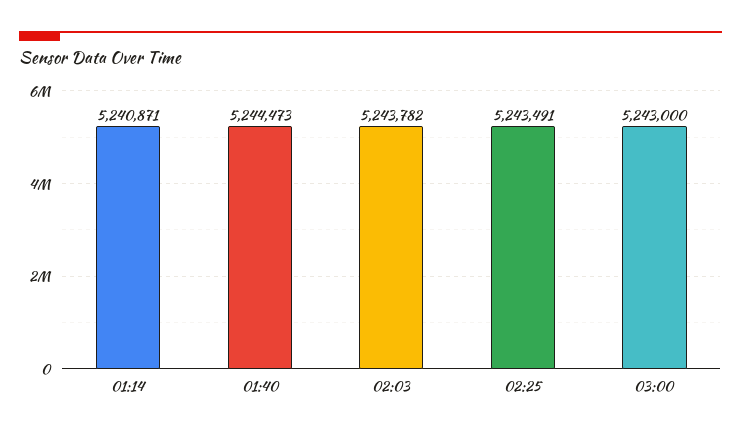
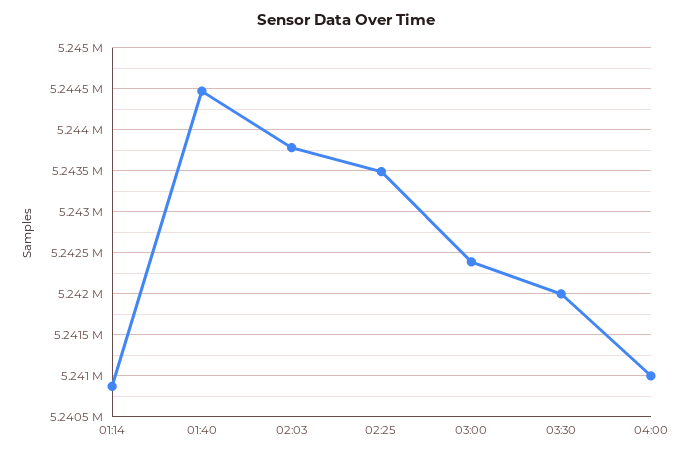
03:00: 5243000 -> 5242400
03:30: none -> 5242000
04:00: none -> 5241000

